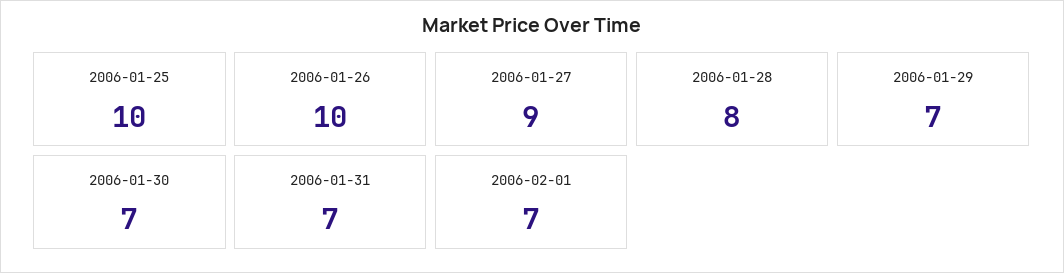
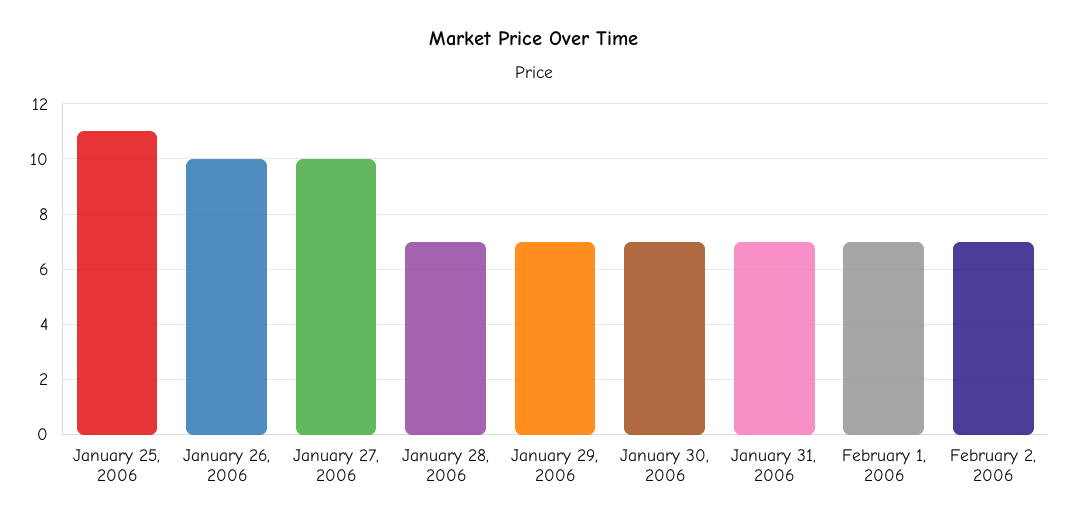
2006-01-25: 10 -> 11
2006-01-27: 9 -> 10
2006-01-28: 8 -> 7
February 2, 2006: none -> 7

